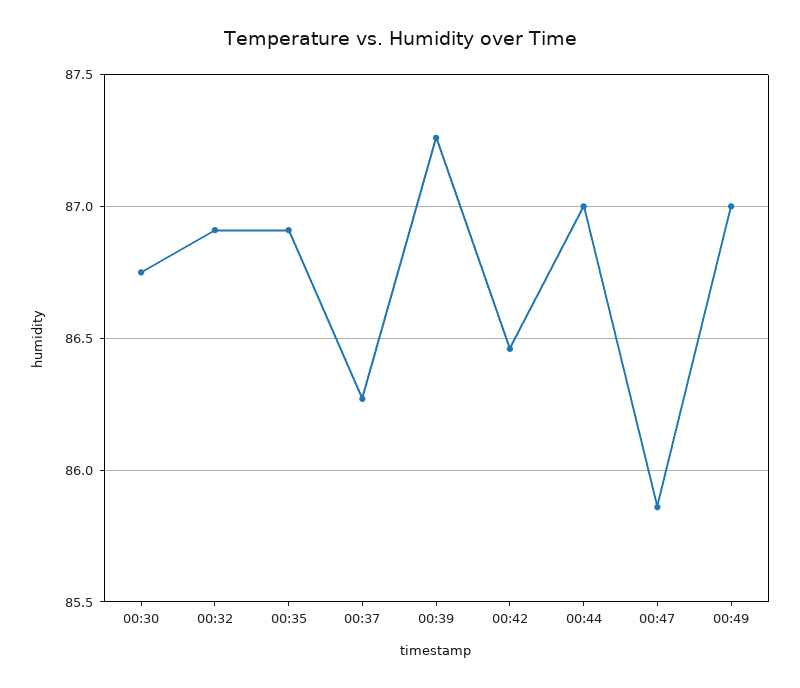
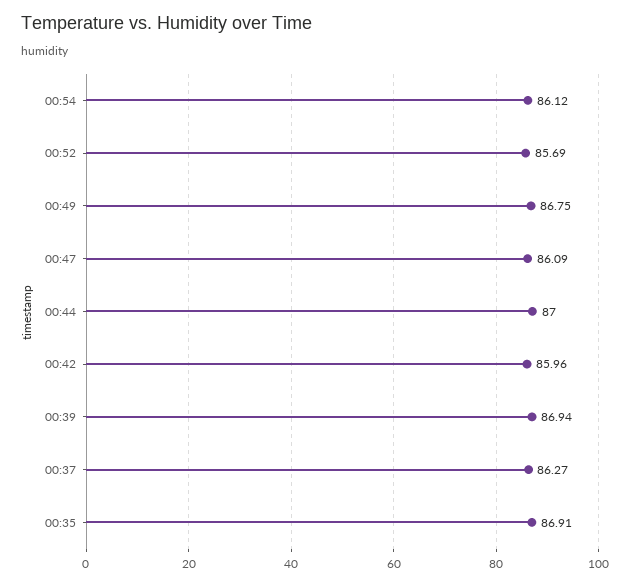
00:30: 86.75 -> none
00:32: 86.9 -> none
00:39: 87.25 -> 86.94
00:42: 86.45 -> 85.96
00:47: 85.85 -> 86.09
00:49: 87 -> 86.75
00:54: none -> 86.12
00:52: none -> 85.69

